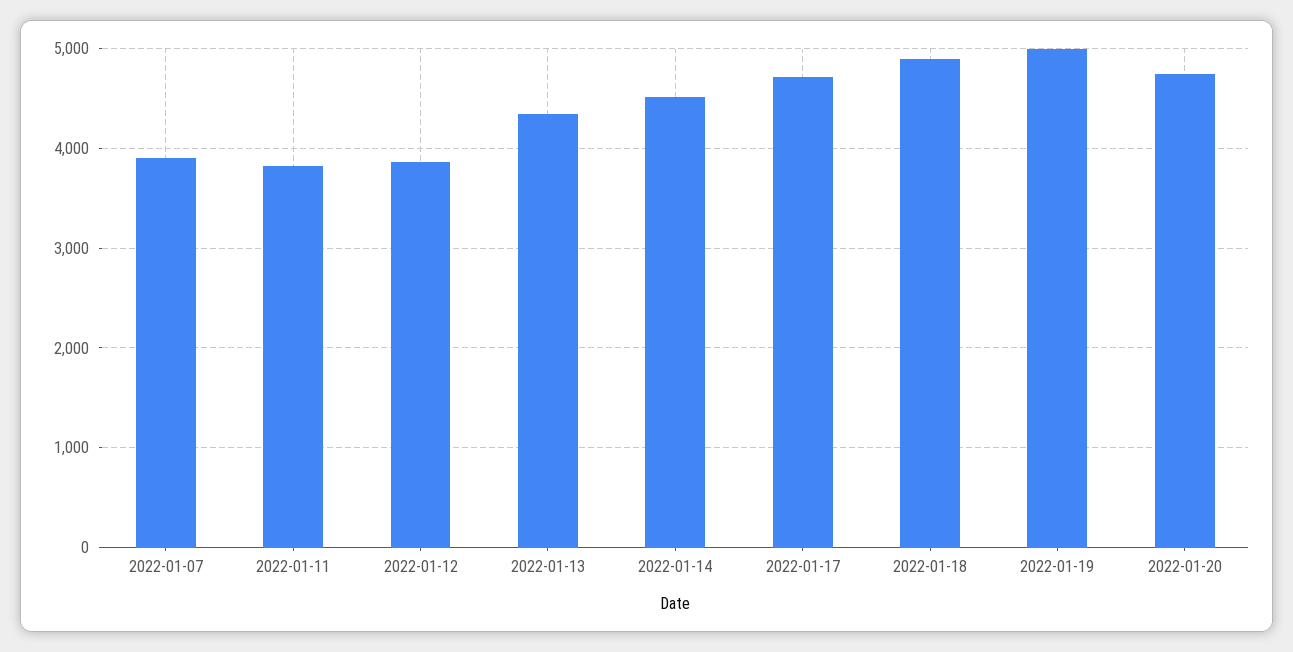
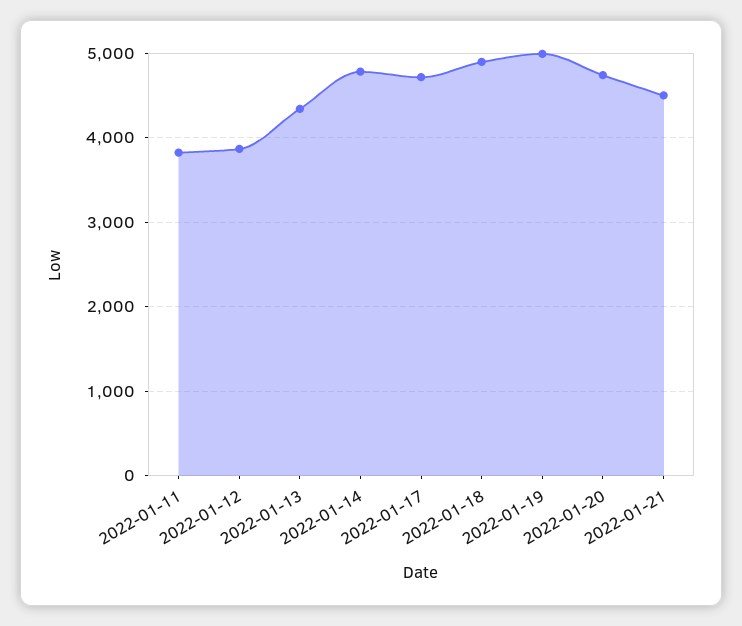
2022-01-07: 3900 -> none
2022-01-14: 4500 -> 4800
2022-01-21: none -> 4500

